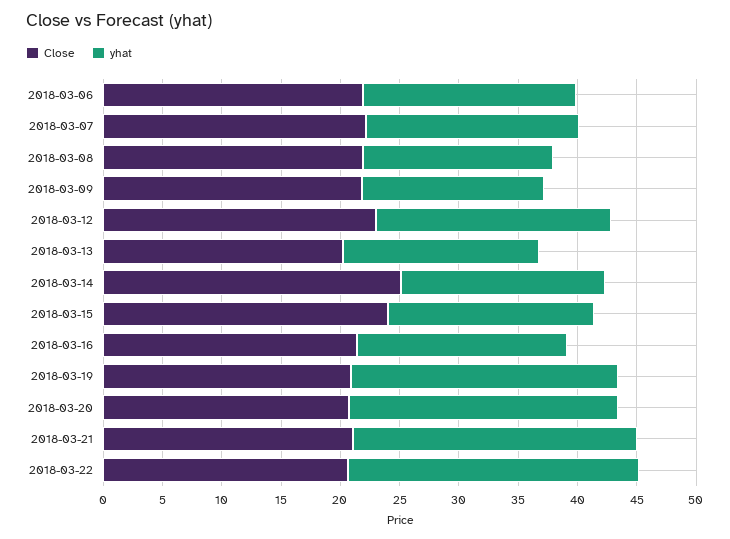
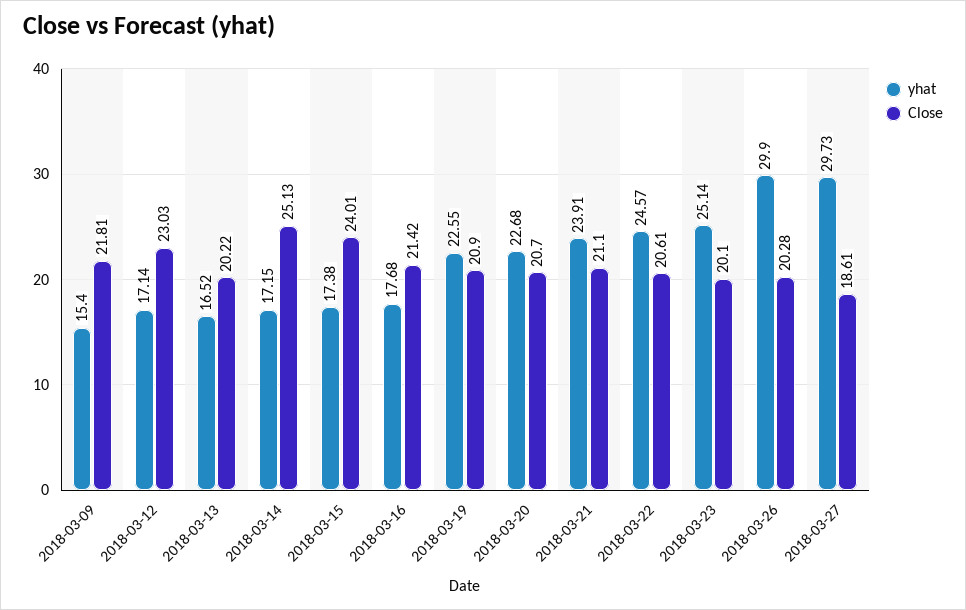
Close, 2018-03-06: 22 -> none
yhat, 2018-03-06: 18 -> none
Close, 2018-03-07: 22 -> none
yhat, 2018-03-07: 18 -> none
Close, 2018-03-08: 22 -> none
yhat, 2018-03-08: 16 -> none
yhat, 2018-03-12: 20 -> 17.14
yhat, 2018-03-23: none -> 25.14
Close, 2018-03-23: none -> 20.1
yhat, 2018-03-26: none -> 29.9
Close, 2018-03-26: none -> 20.28
yhat, 2018-03-27: none -> 29.73
Close, 2018-03-27: none -> 18.61

